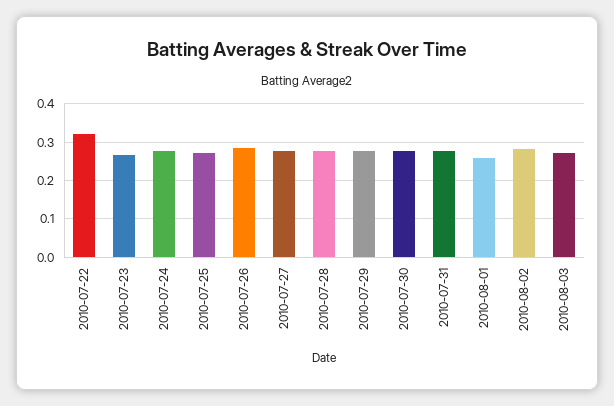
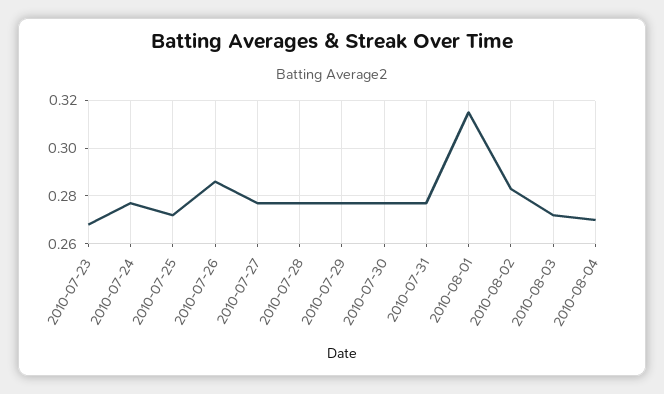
2010-07-22: 0.32 -> none
2010-08-01: 0.26 -> 0.315
2010-08-04: none -> 0.27

